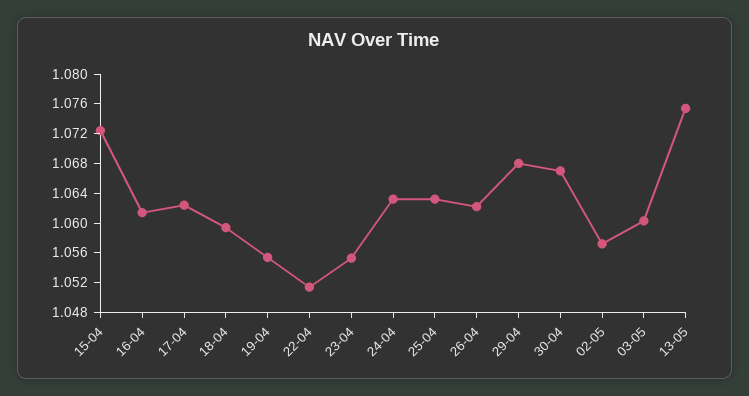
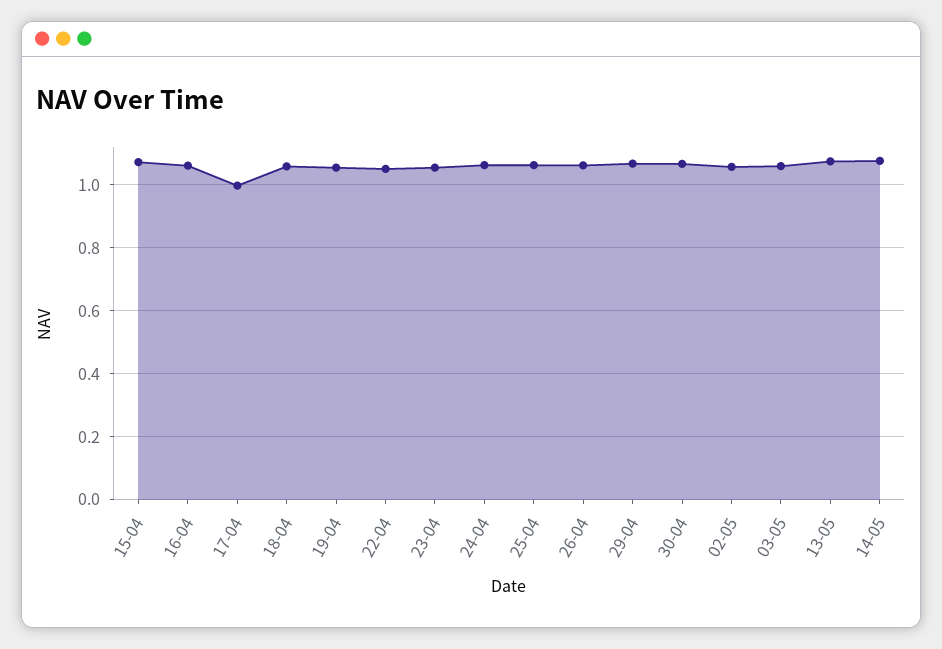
17-04: 1.062 -> 1
14-05: none -> 1.08

